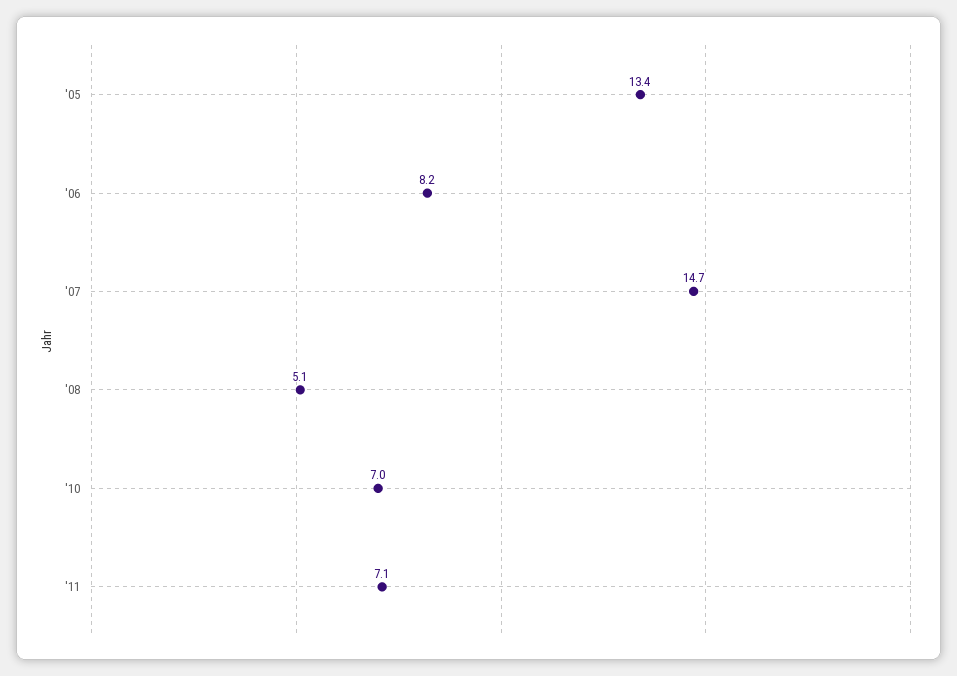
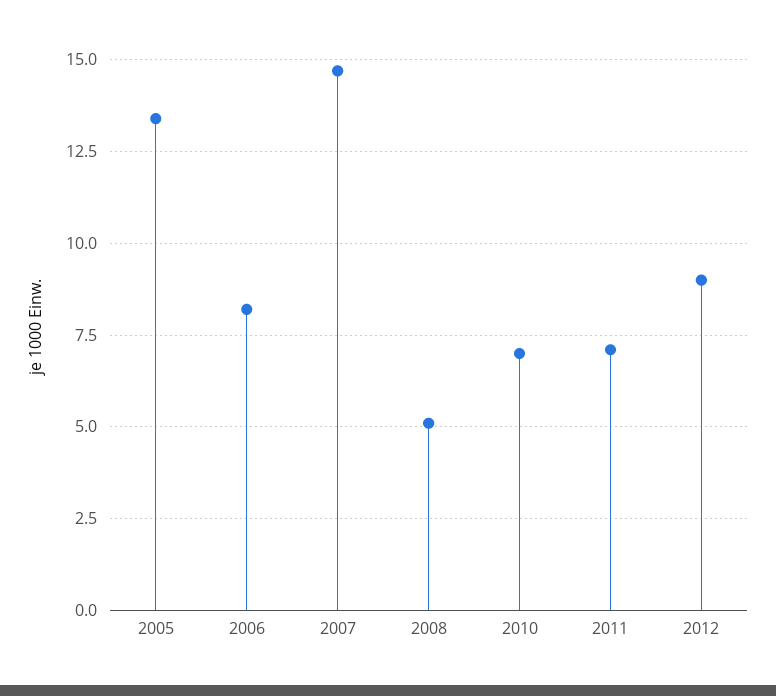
2012: none -> 9

